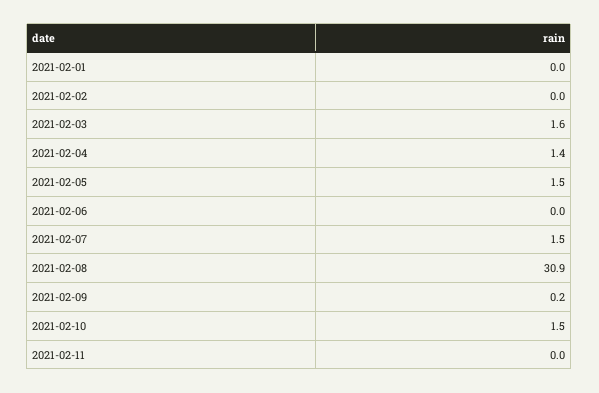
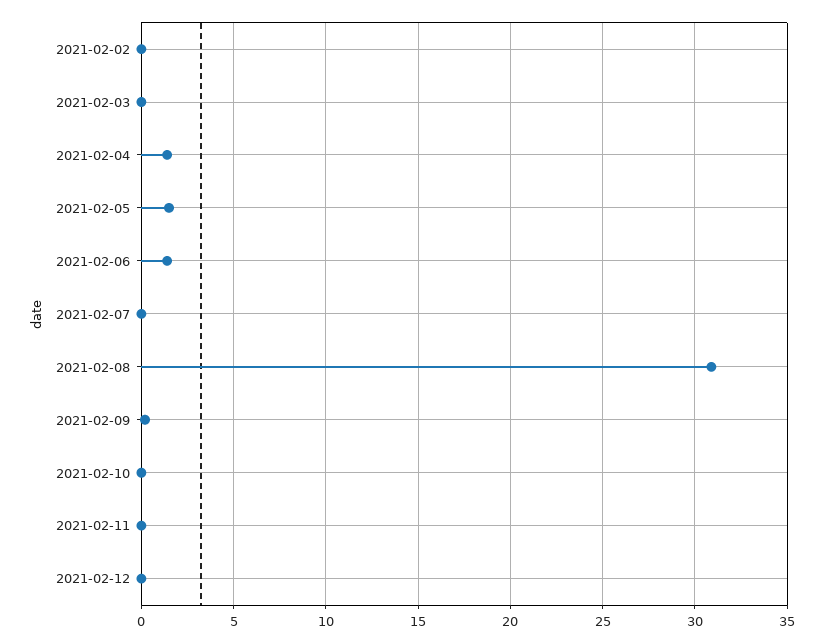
2021-02-01: 0 -> none
2021-02-03: 1.6 -> 0
2021-02-06: 0 -> 1.5
2021-02-07: 1.5 -> 0
2021-02-10: 1.5 -> 0
2021-02-12: none -> 0

